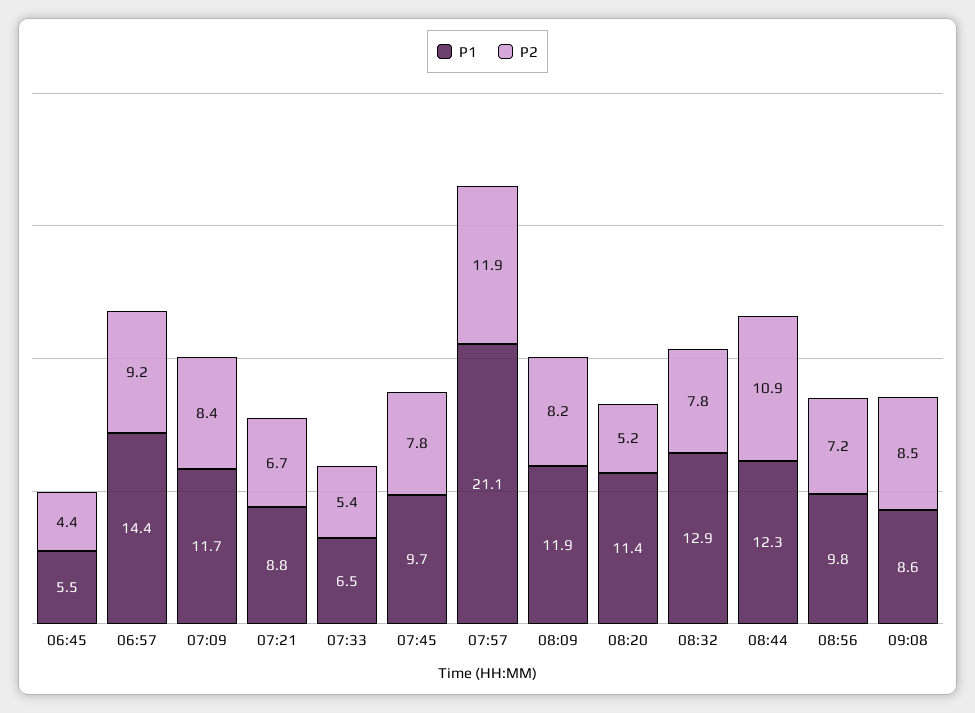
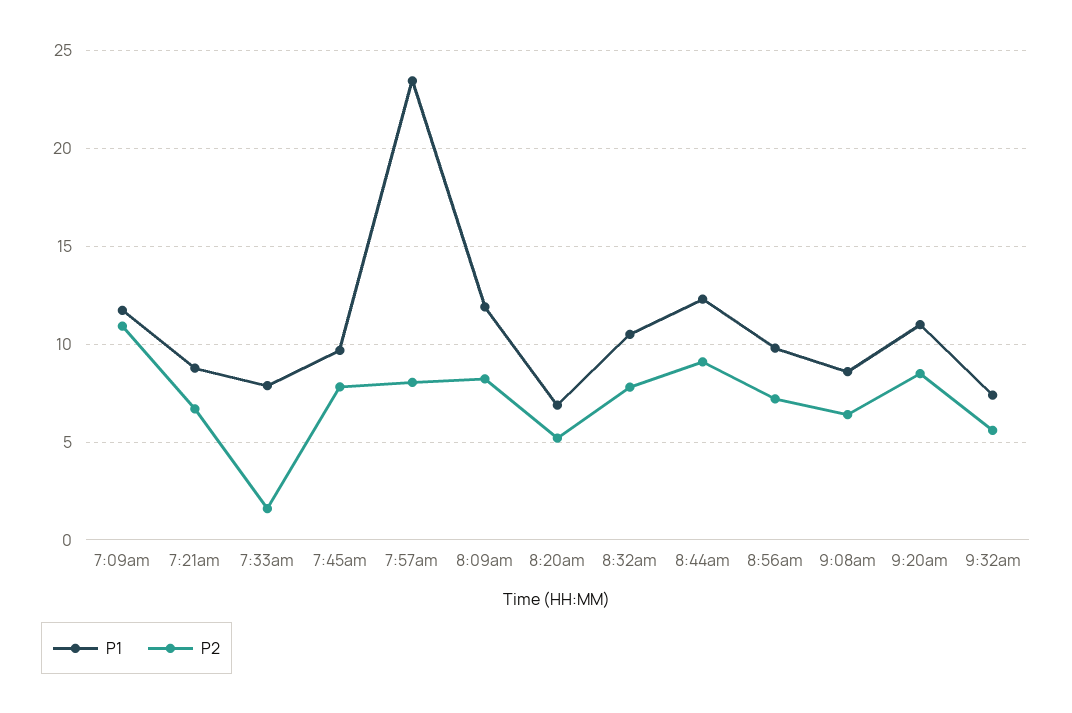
P1, 06:45: 5.5 -> none
P2, 06:45: 4.4 -> none
P1, 06:57: 14.4 -> none
P2, 06:57: 9.2 -> none
P2, 07:09: 8.4 -> 11
P1, 07:33: 6.5 -> 8
P2, 07:33: 5.4 -> 1.5
P1, 07:57: 21.1 -> 23.5
P2, 07:57: 11.9 -> 8
P1, 08:20: 11.4 -> 7
P1, 08:32: 12.9 -> 10.5
P2, 08:44: 10.9 -> 9
P2, 09:08: 8.5 -> 6.5
P1, 9:20am: none -> 11
P2, 9:20am: none -> 8.5
P1, 9:32am: none -> 7.5
P2, 9:32am: none -> 5.5

